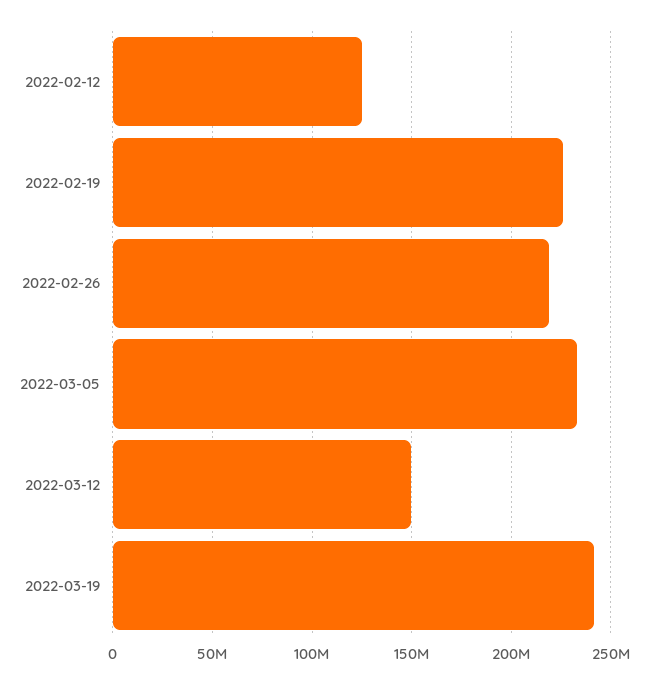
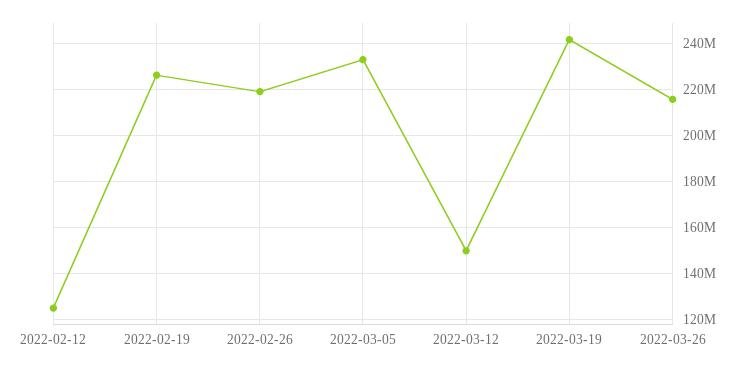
2022-03-26: none -> 215000000

